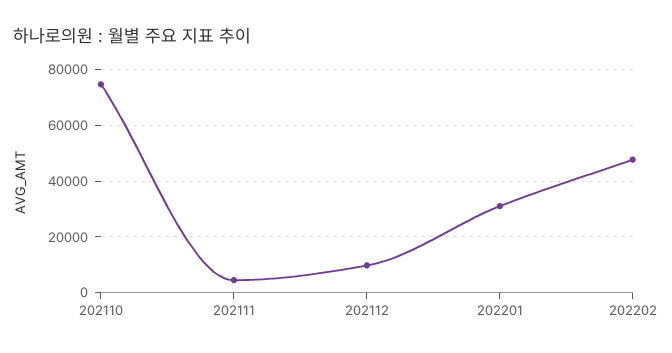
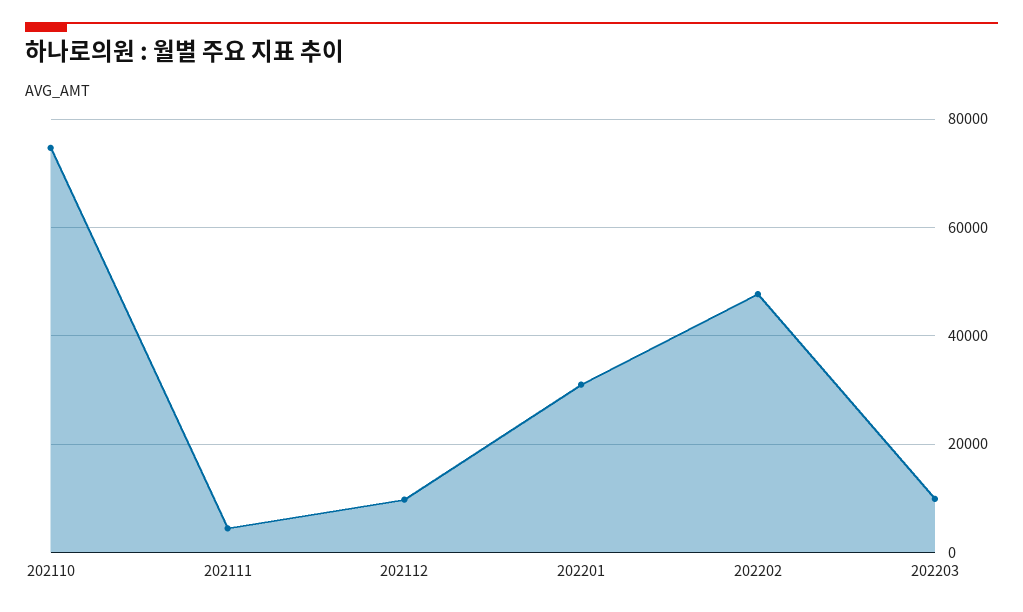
202203: none -> 10000

